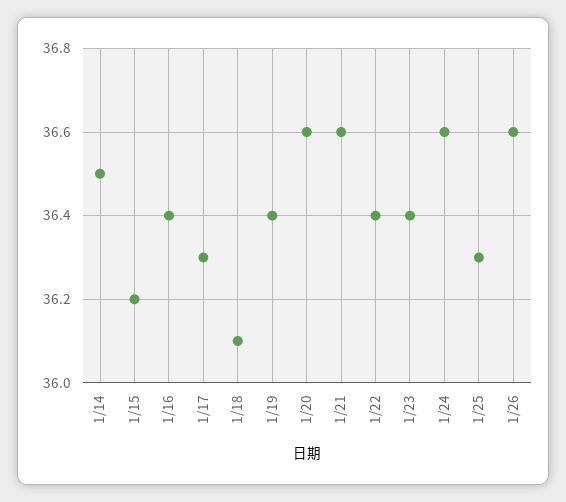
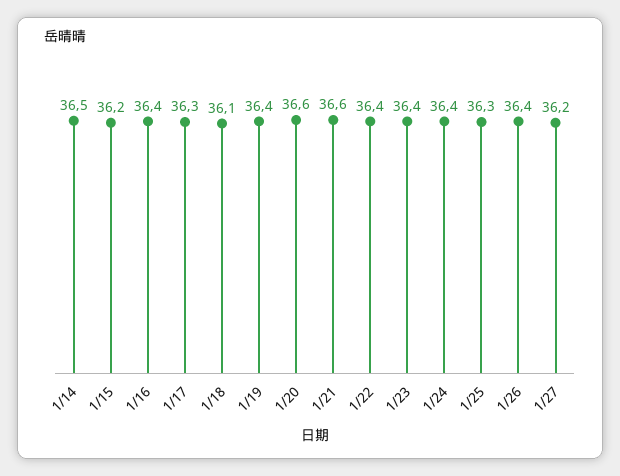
1/24: 36.6 -> 36.4
1/26: 36.6 -> 36.4
1/27: none -> 36.2

